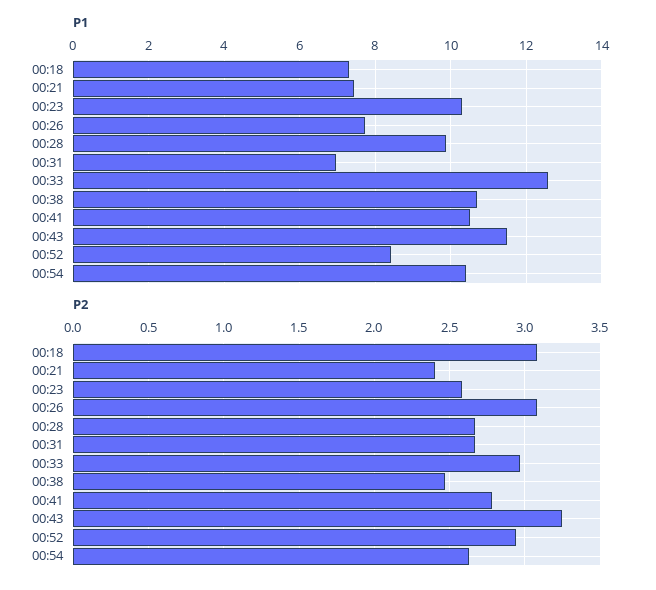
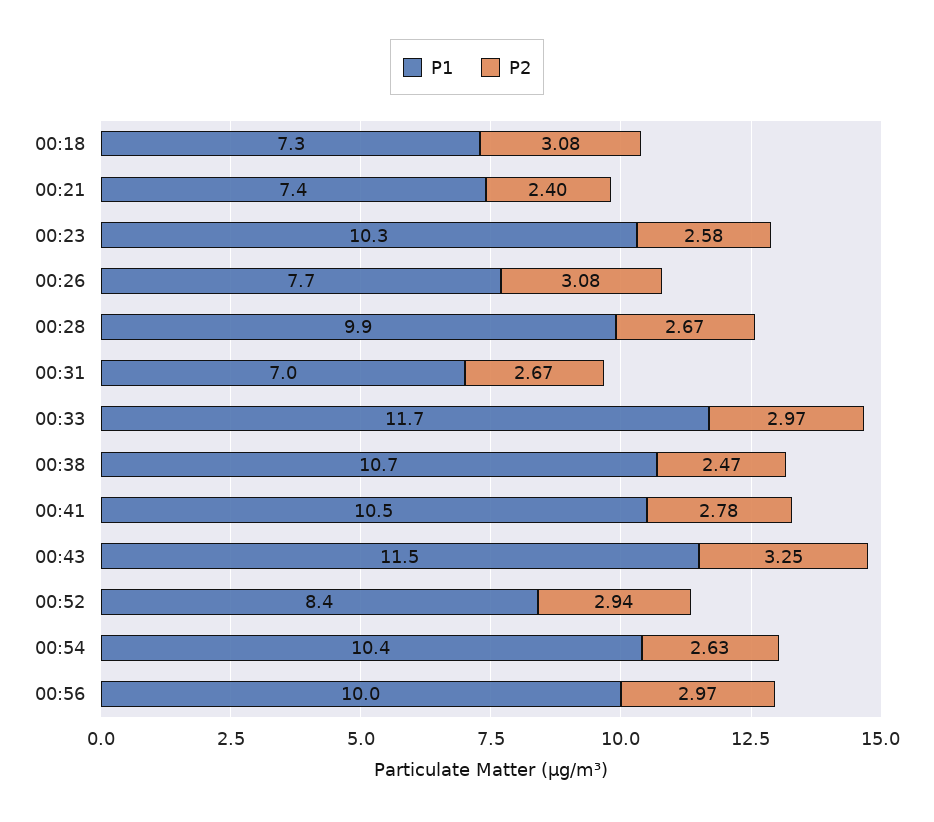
P1, 00:33: 12.6 -> 11.7
P1, 00:56: none -> 10
P2, 00:56: none -> 2.97

